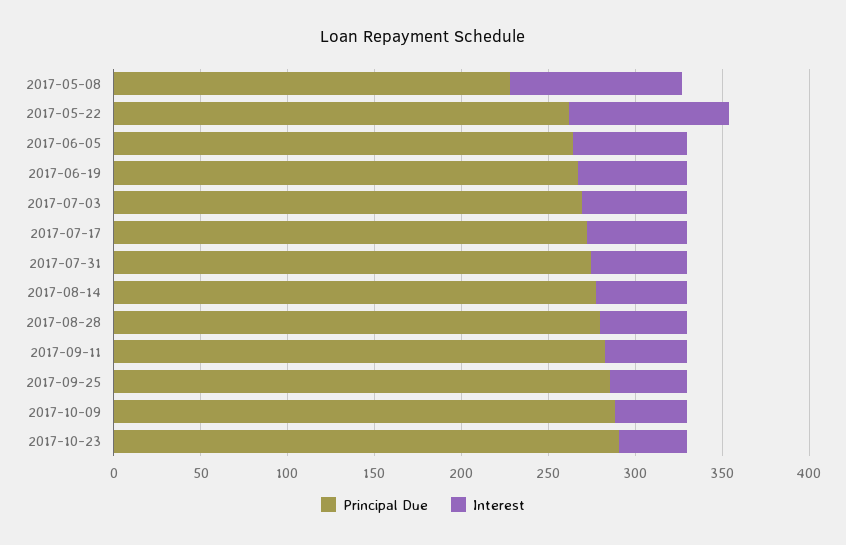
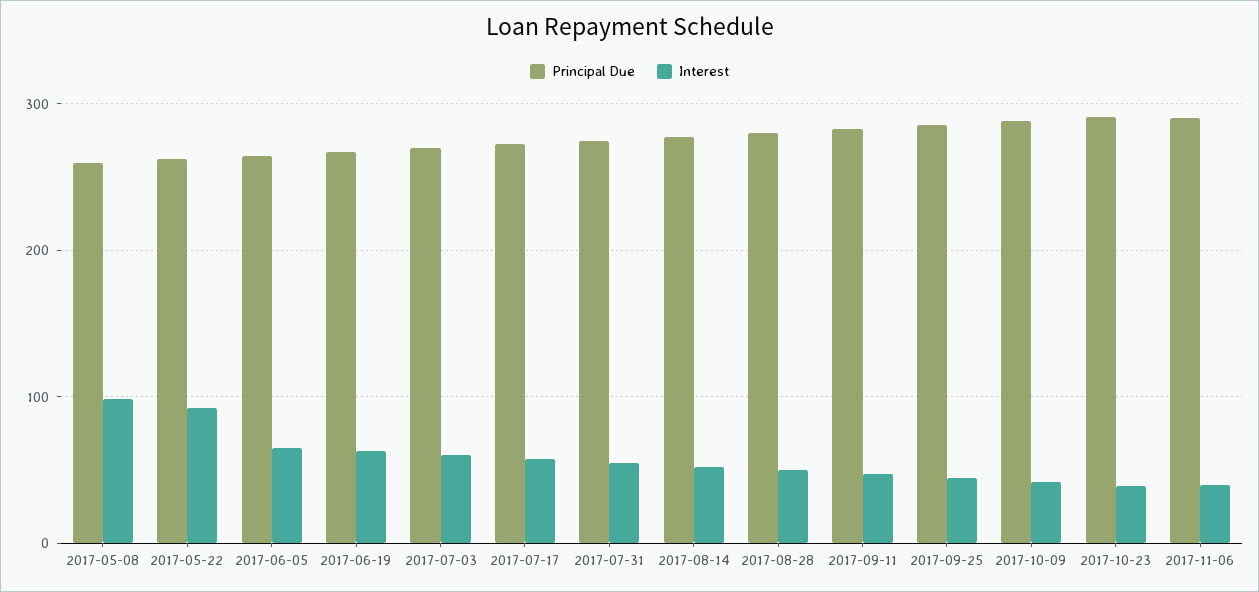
Principal Due, 2017-05-08: 230 -> 260
Principal Due, 2017-11-06: none -> 290
Interest, 2017-11-06: none -> 40

